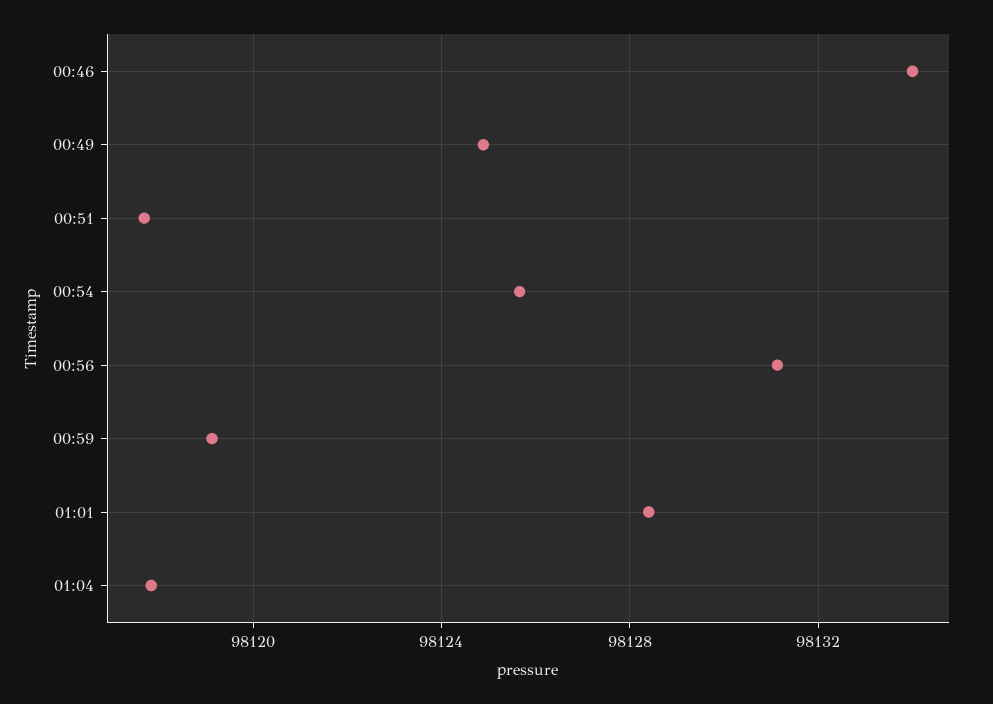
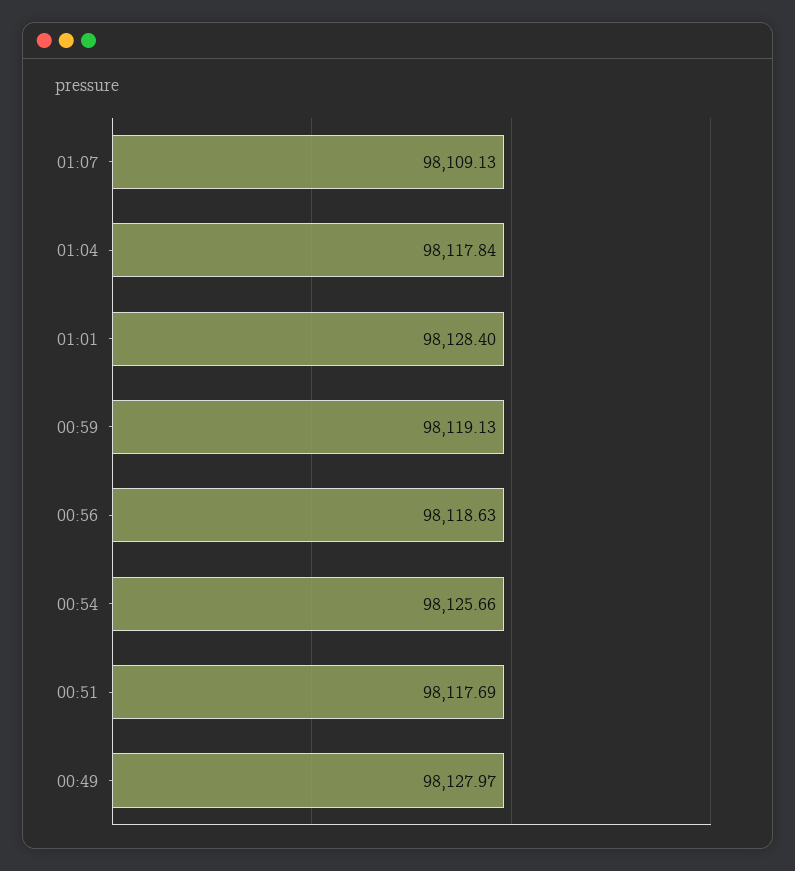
00:46: 98134 -> none
00:49: 98125 -> 98127.97
00:56: 98131 -> 98118.63
01:07: none -> 98109.13

